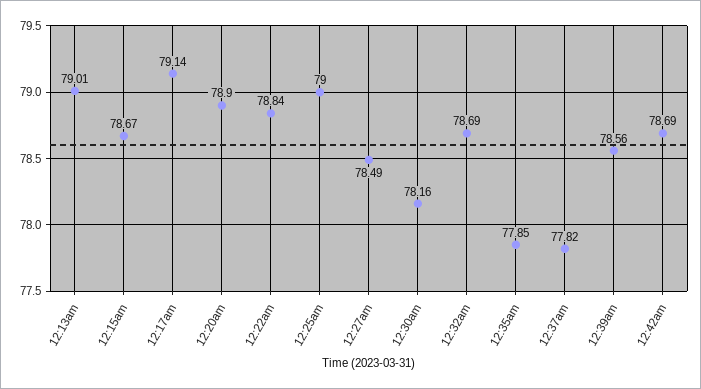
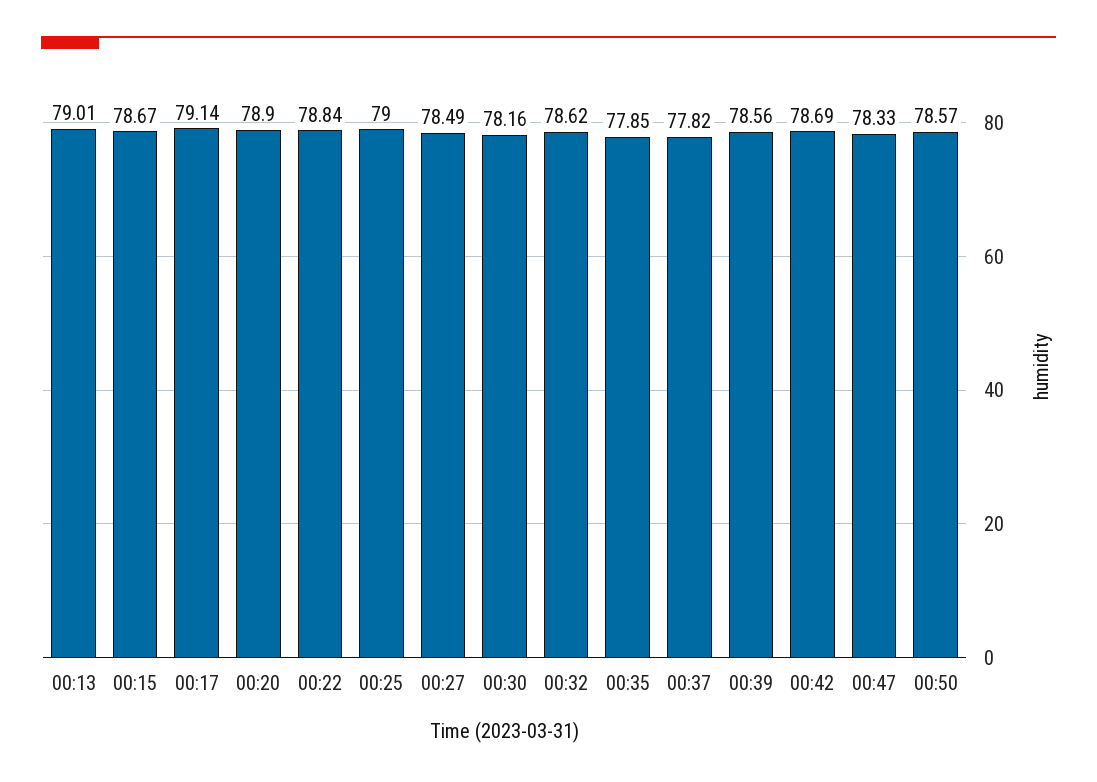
12:32am: 78.69 -> 78.62
00:47: none -> 78.33
00:50: none -> 78.57

